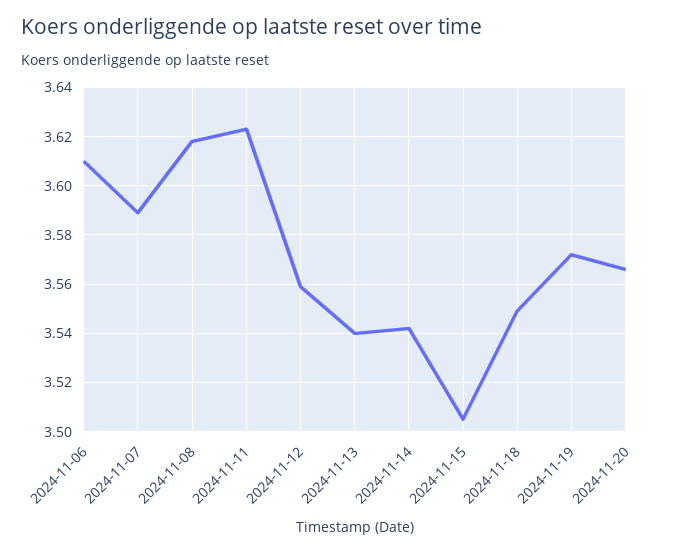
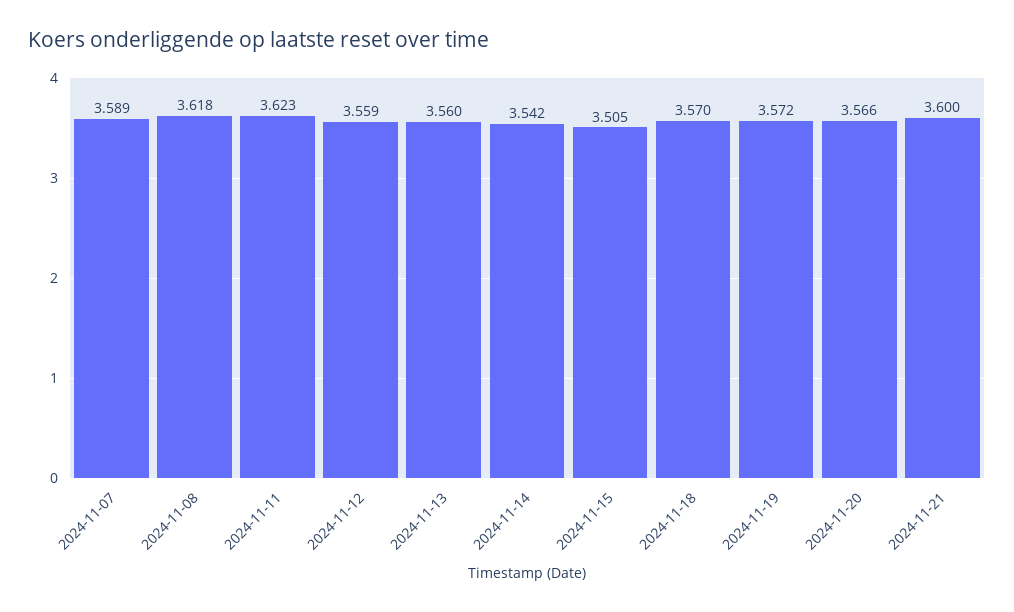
2024-11-06: 3.61 -> none
2024-11-13: 3.54 -> 3.56
2024-11-18: 3.55 -> 3.57
2024-11-21: none -> 3.6

